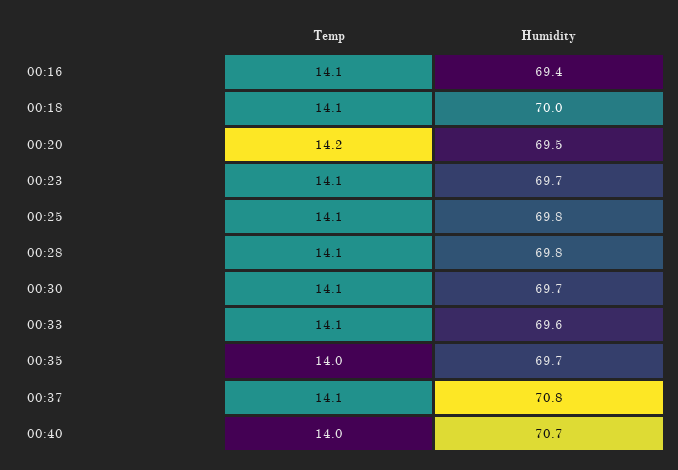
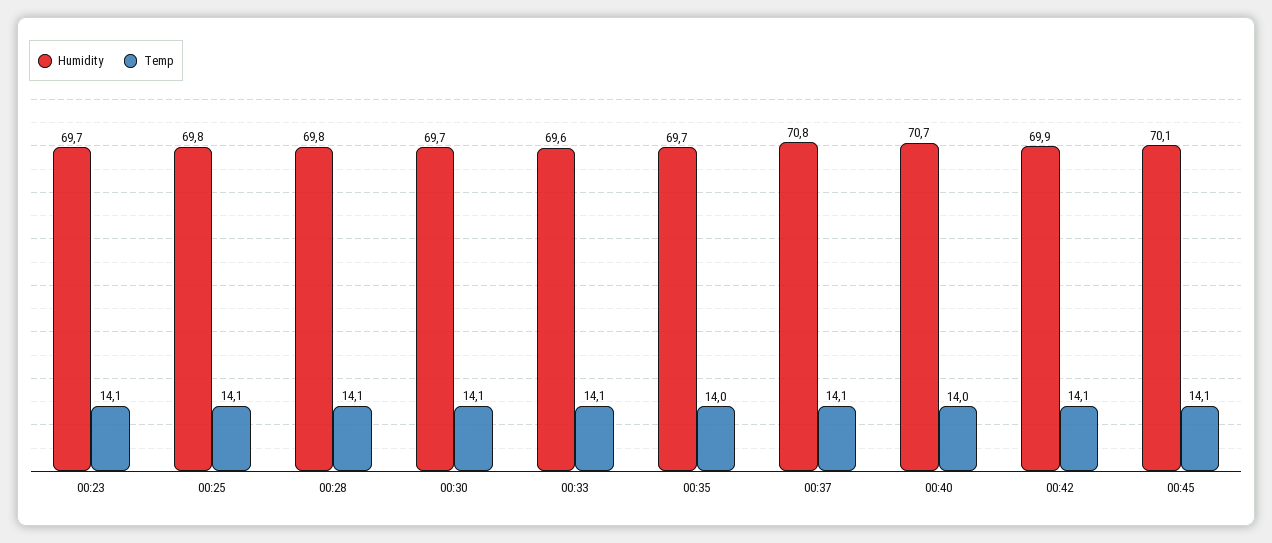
Temp, 00:16: 14.1 -> none
Humidity, 00:16: 69.4 -> none
Temp, 00:18: 14.1 -> none
Humidity, 00:18: 70 -> none
Temp, 00:20: 14.2 -> none
Humidity, 00:20: 69.5 -> none
Humidity, 00:42: none -> 69.9
Temp, 00:42: none -> 14.1
Humidity, 00:45: none -> 70.1
Temp, 00:45: none -> 14.1

